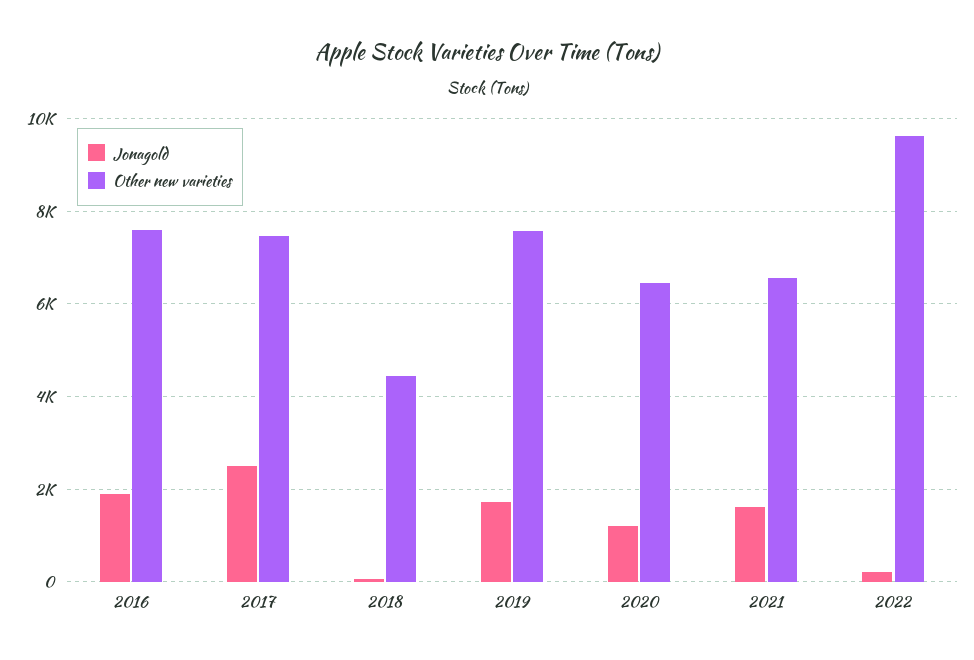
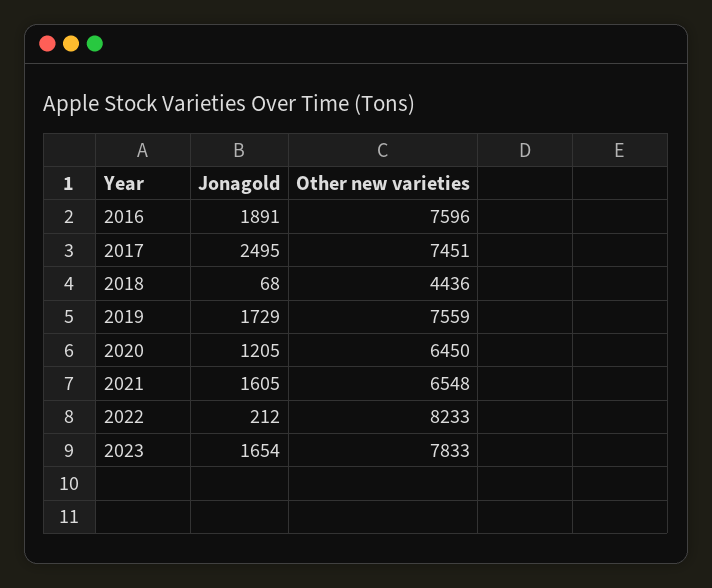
Other new varieties, 2022: 9600 -> 8233
Jonagold, 2023: none -> 1654
Other new varieties, 2023: none -> 7833

